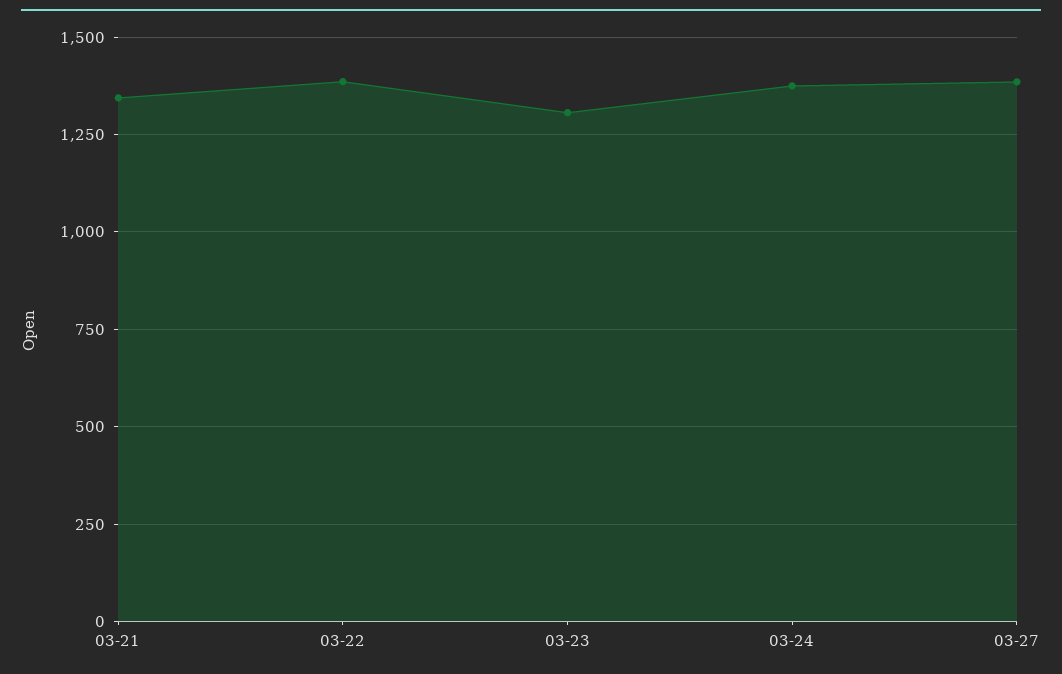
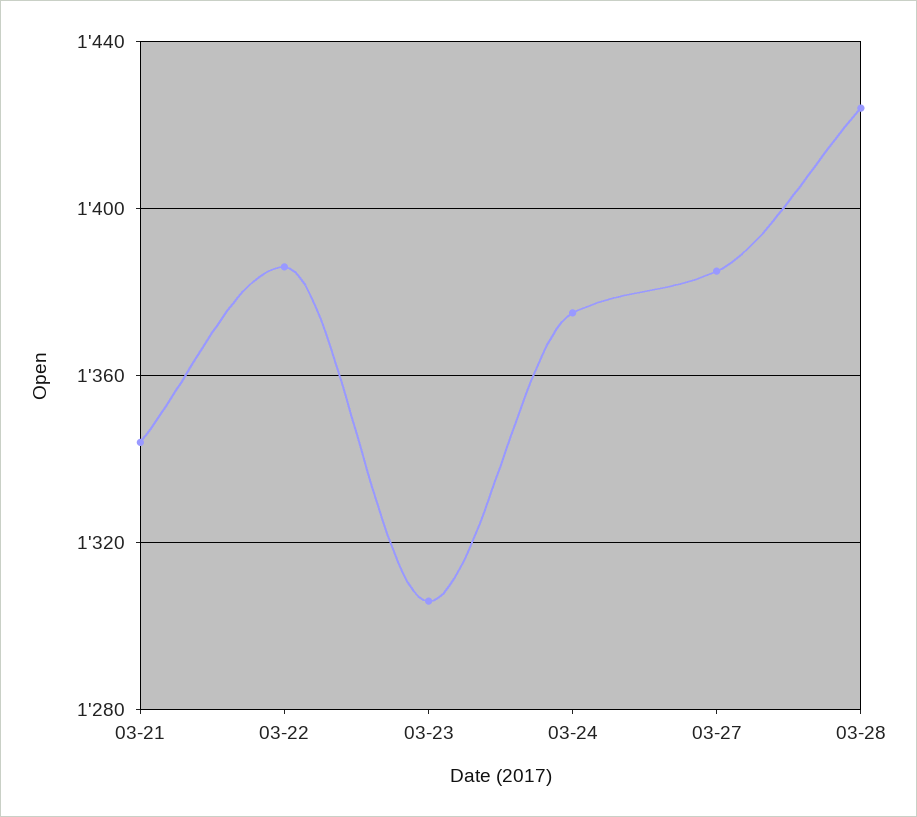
03-28: none -> 1425

